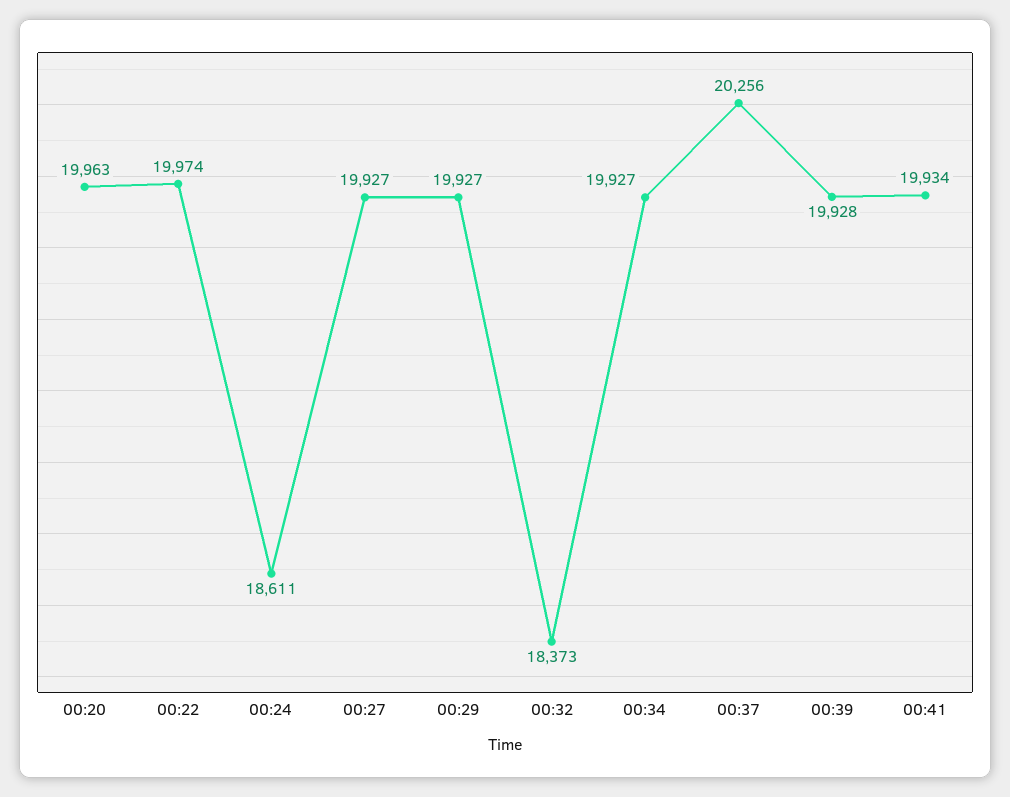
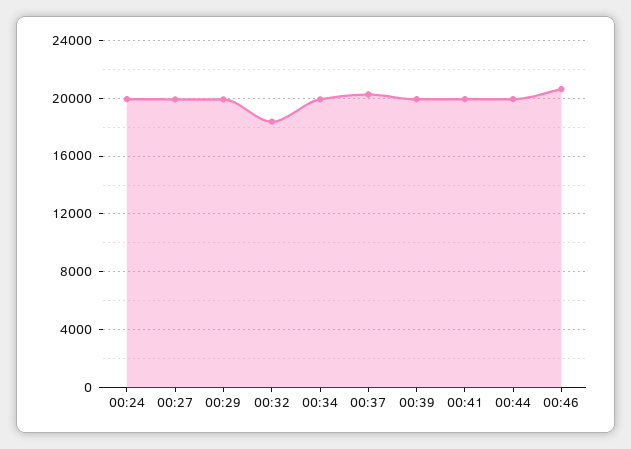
00:20: 19963 -> none
00:22: 19974 -> none
00:24: 18611 -> 20000
00:44: none -> 20000
00:46: none -> 20500

